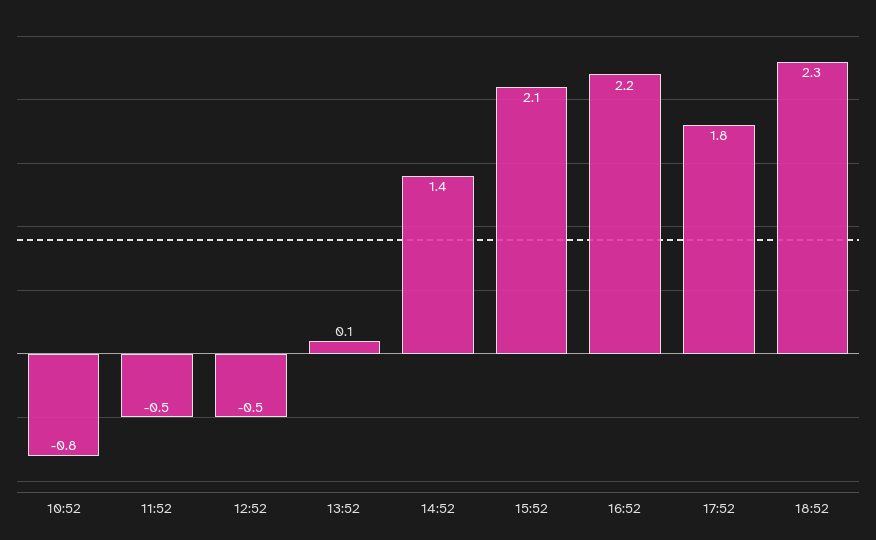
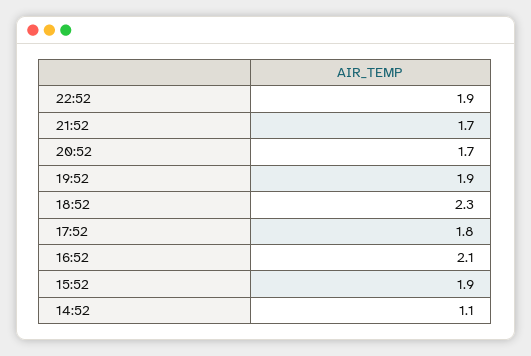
10:52: -0.8 -> none
11:52: -0.5 -> none
12:52: -0.5 -> none
13:52: 0.1 -> none
14:52: 1.4 -> 1.1
15:52: 2.1 -> 1.9
16:52: 2.2 -> 2.1
22:52: none -> 1.9
21:52: none -> 1.7
20:52: none -> 1.7
19:52: none -> 1.9

